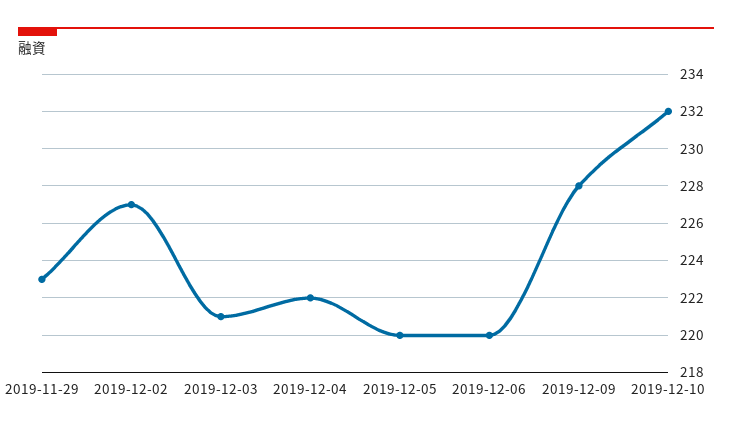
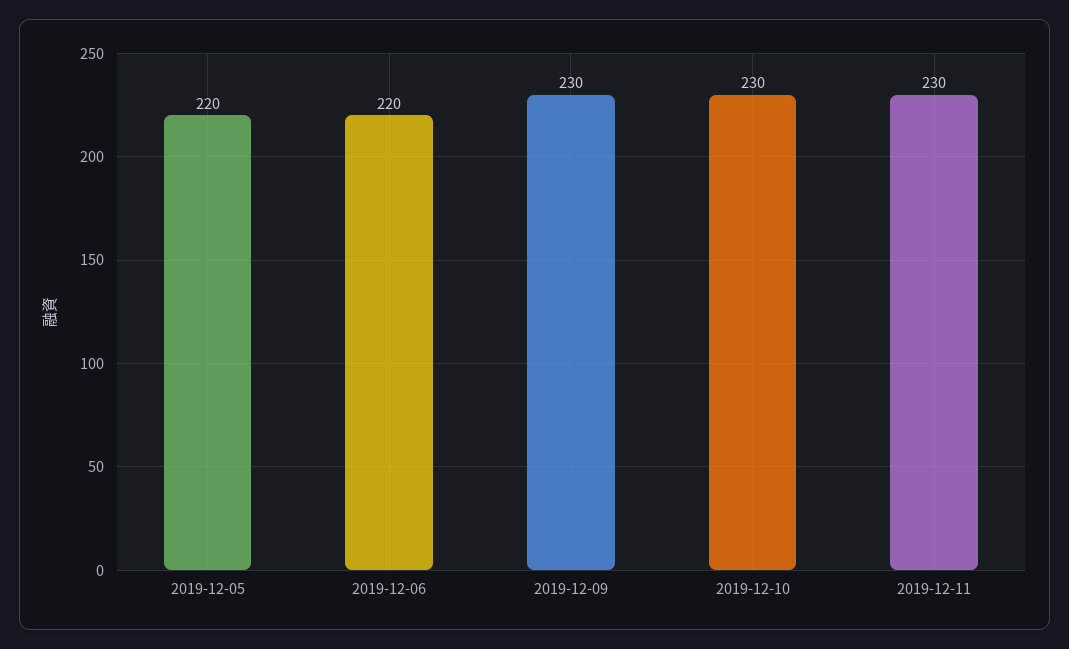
2019-11-29: 223 -> none
2019-12-02: 227 -> none
2019-12-03: 221 -> none
2019-12-04: 222 -> none
2019-12-09: 228 -> 230
2019-12-10: 232 -> 230
2019-12-11: none -> 230

